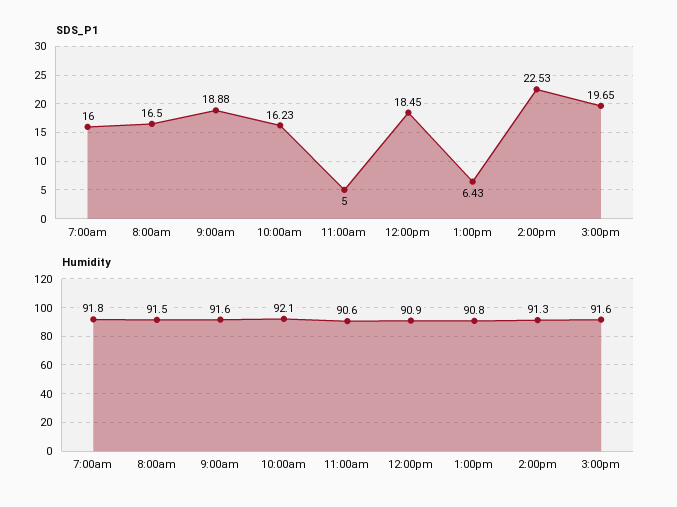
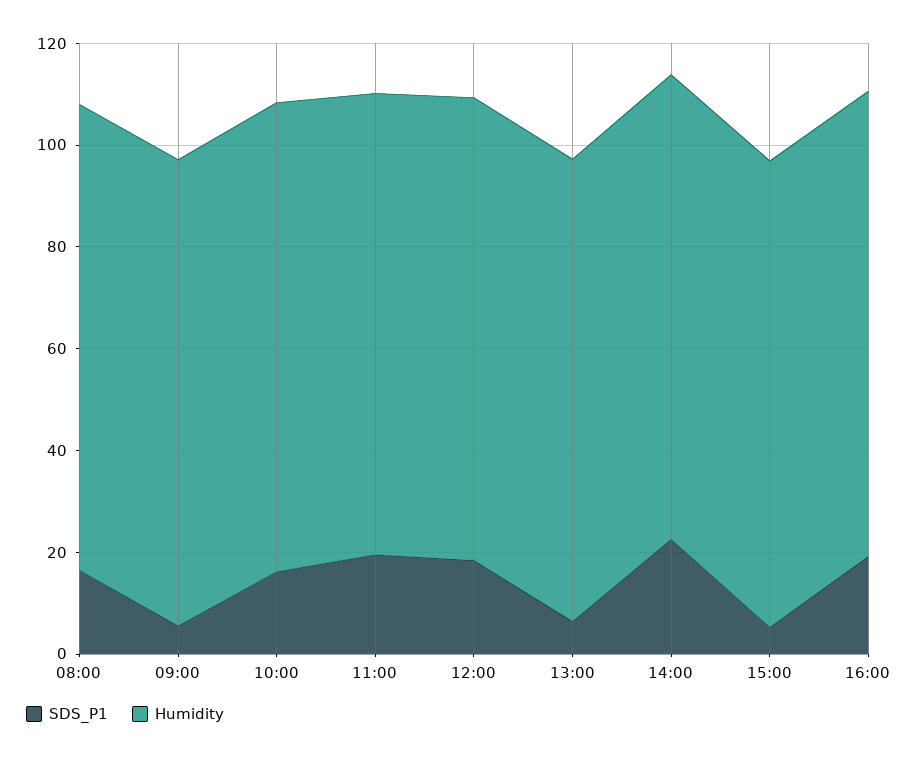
SDS_P1, 7:00am: 16 -> none
SDS_P1, 9:00am: 18.88 -> 5
SDS_P1, 11:00am: 5 -> 20
SDS_P1, 3:00pm: 19.65 -> 5
Humidity, 7:00am: 91.8 -> none
SDS_P1, 16:00: none -> 20
Humidity, 16:00: none -> 90

